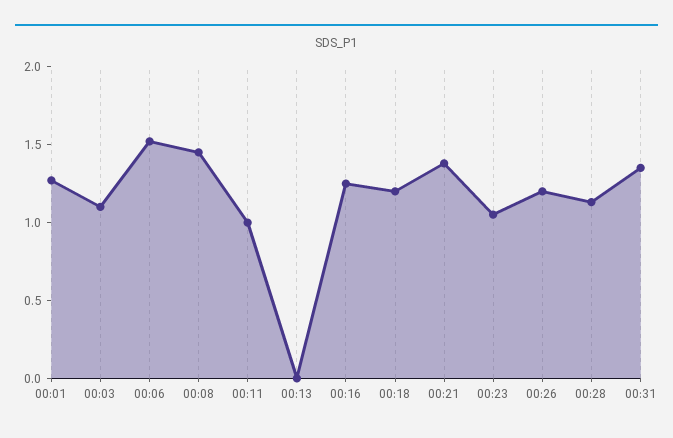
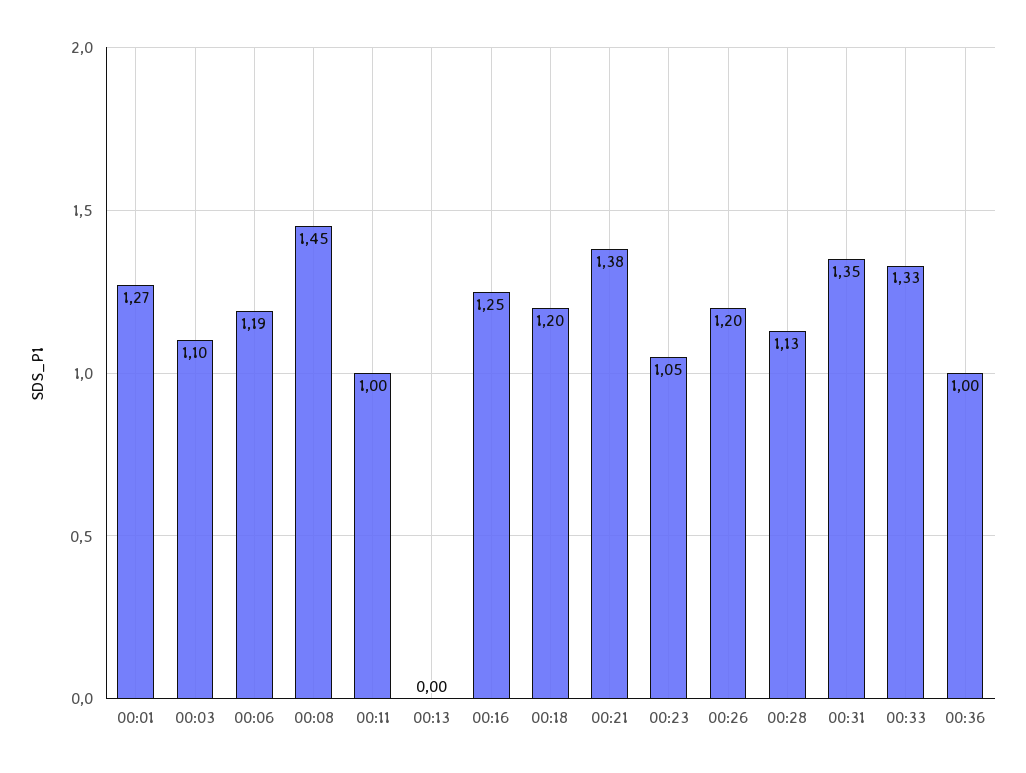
00:06: 1.5 -> 1.19
00:33: none -> 1.33
00:36: none -> 1

